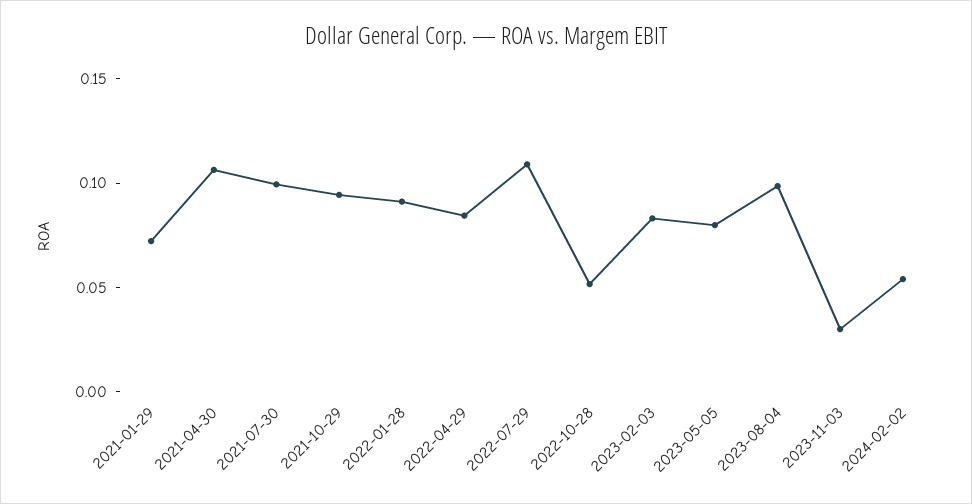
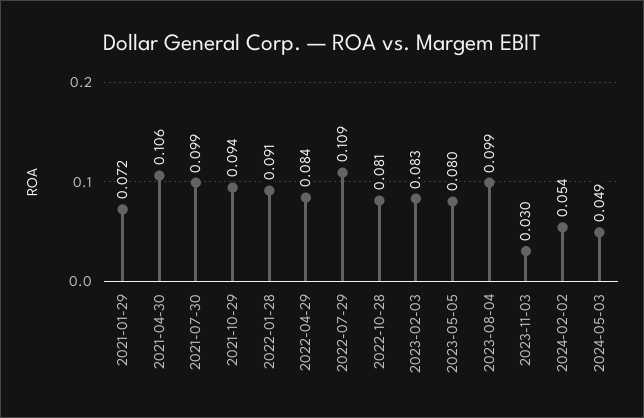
2022-10-28: 0.05 -> 0.081
2024-05-03: none -> 0.049

